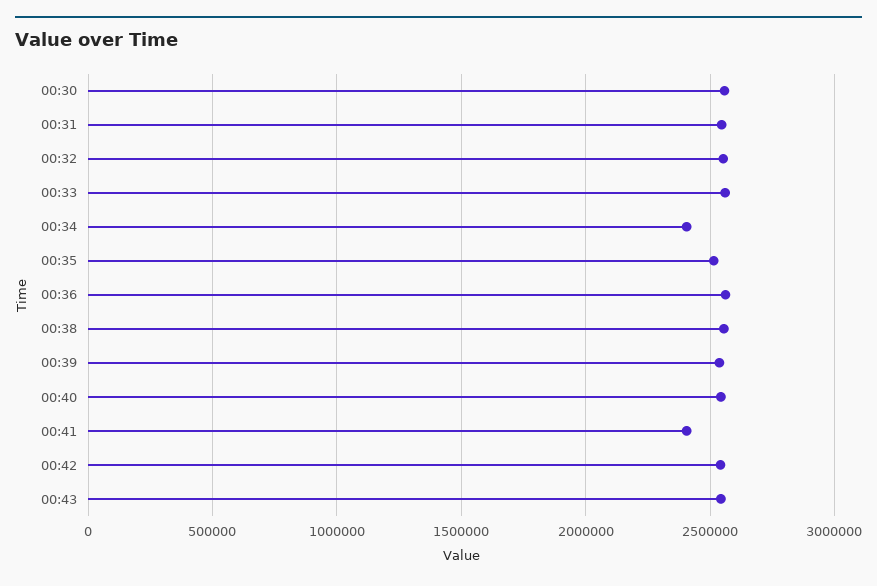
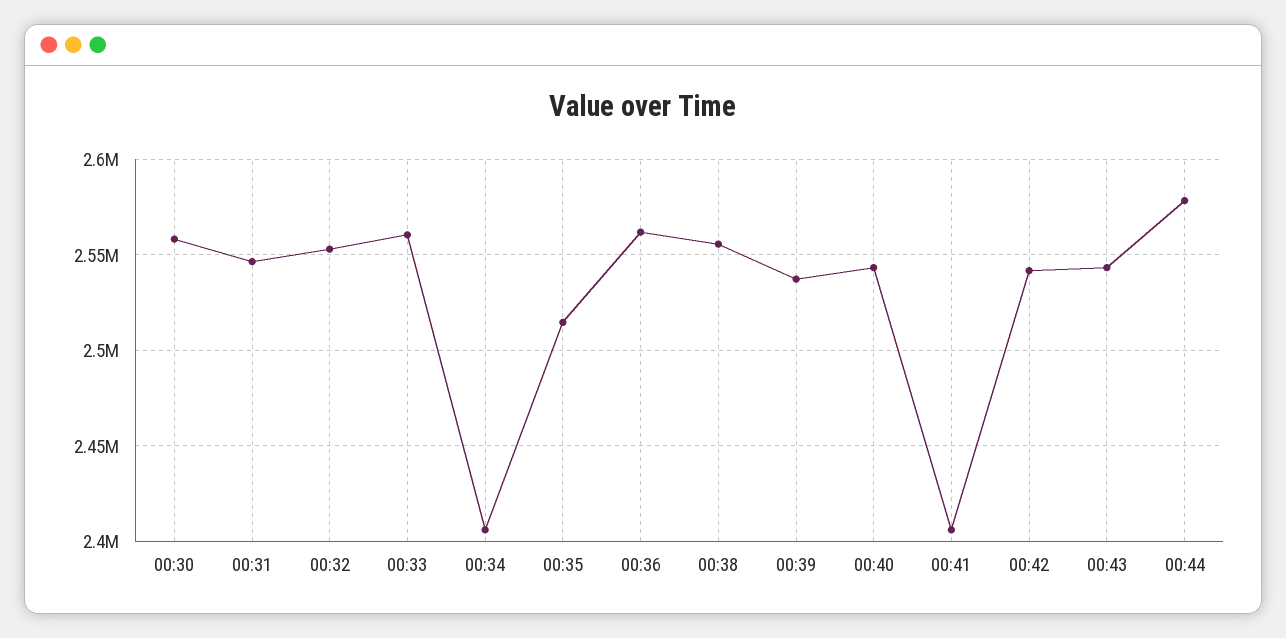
00:44: none -> 2580000

